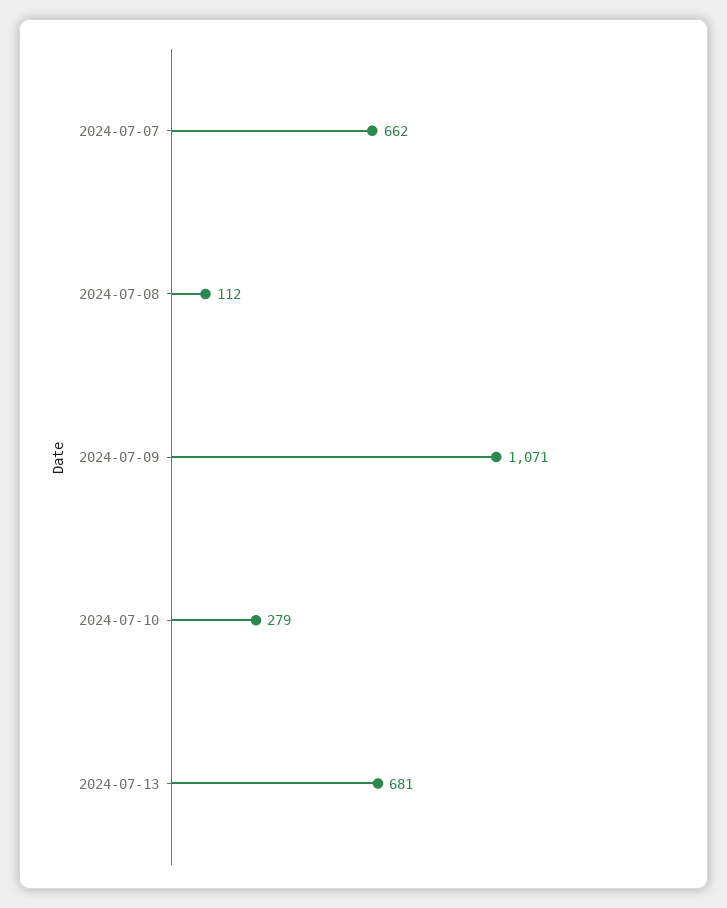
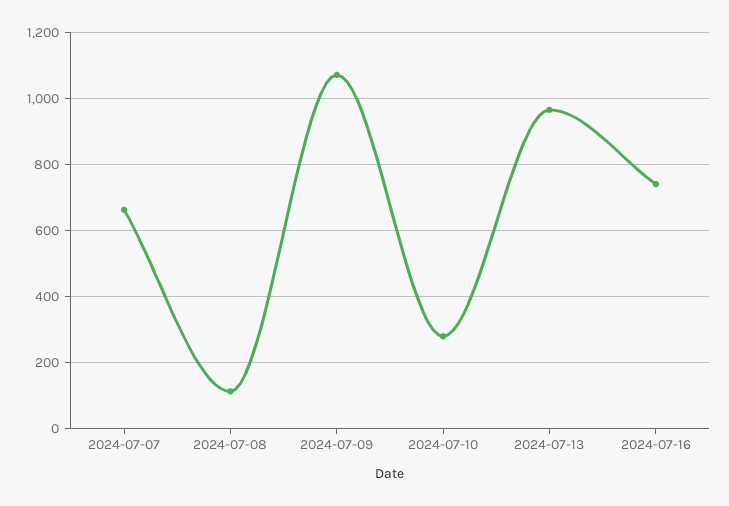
2024-07-13: 681 -> 960
2024-07-16: none -> 740

